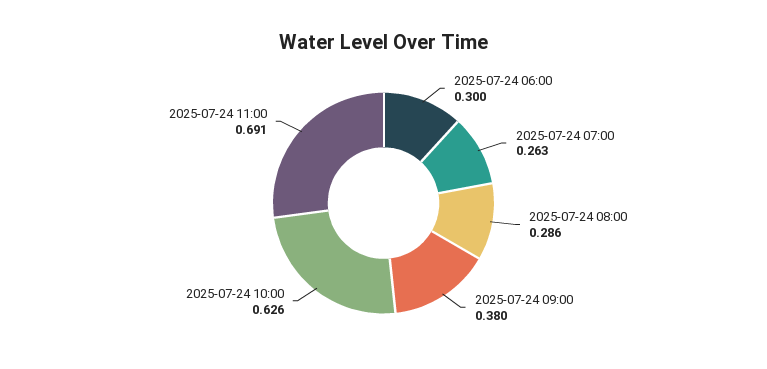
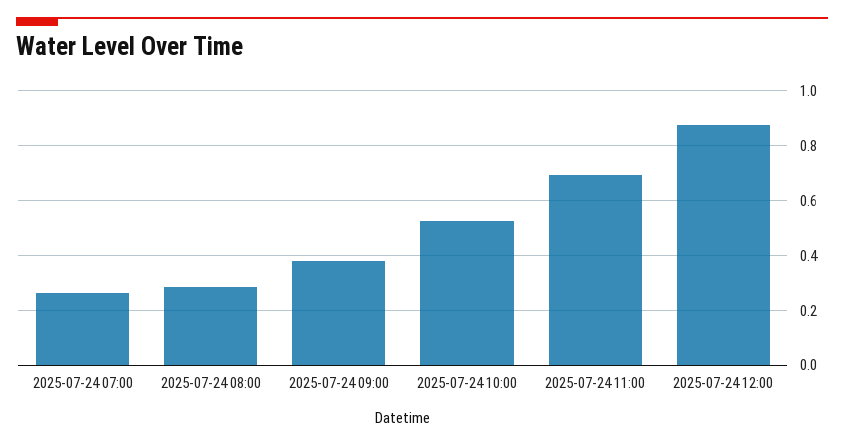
2025-07-24 06:00: 0.3 -> none
2025-07-24 10:00: 0.626 -> 0.525
2025-07-24 12:00: none -> 0.875

